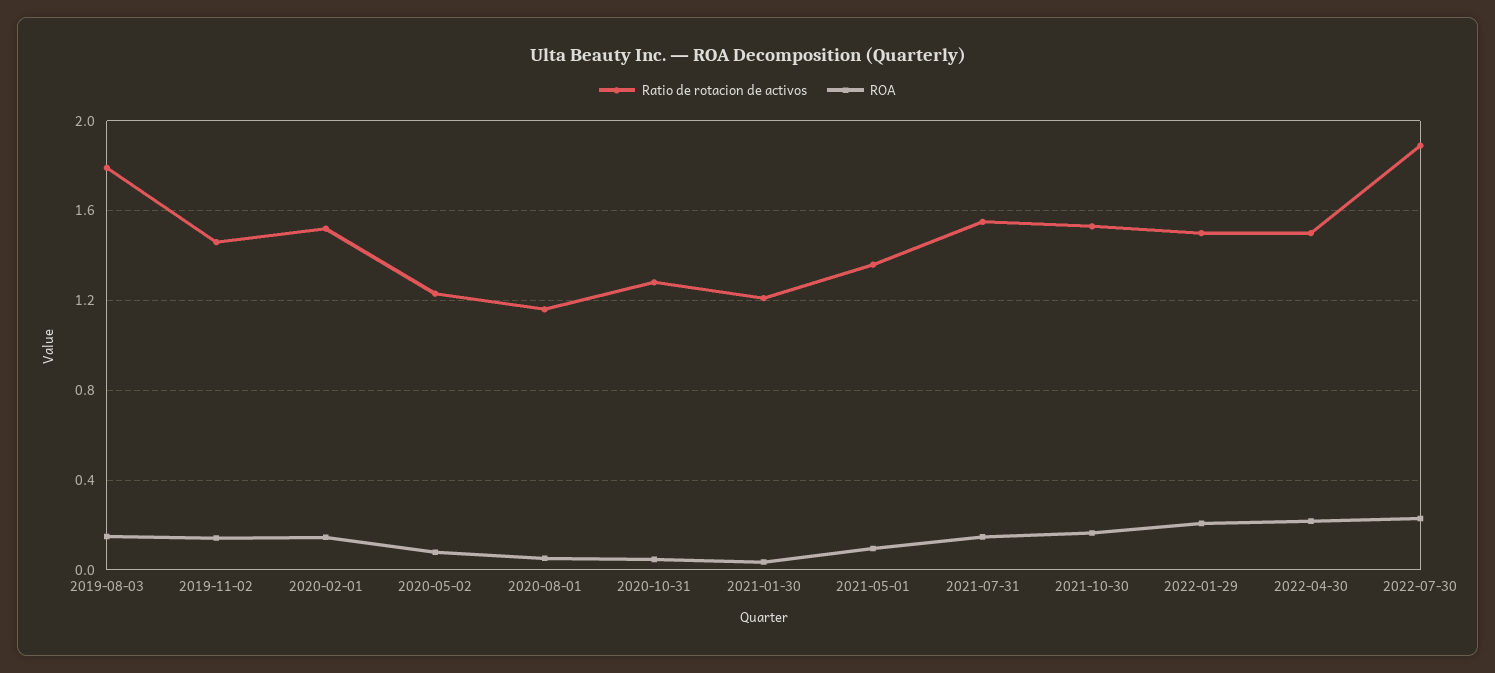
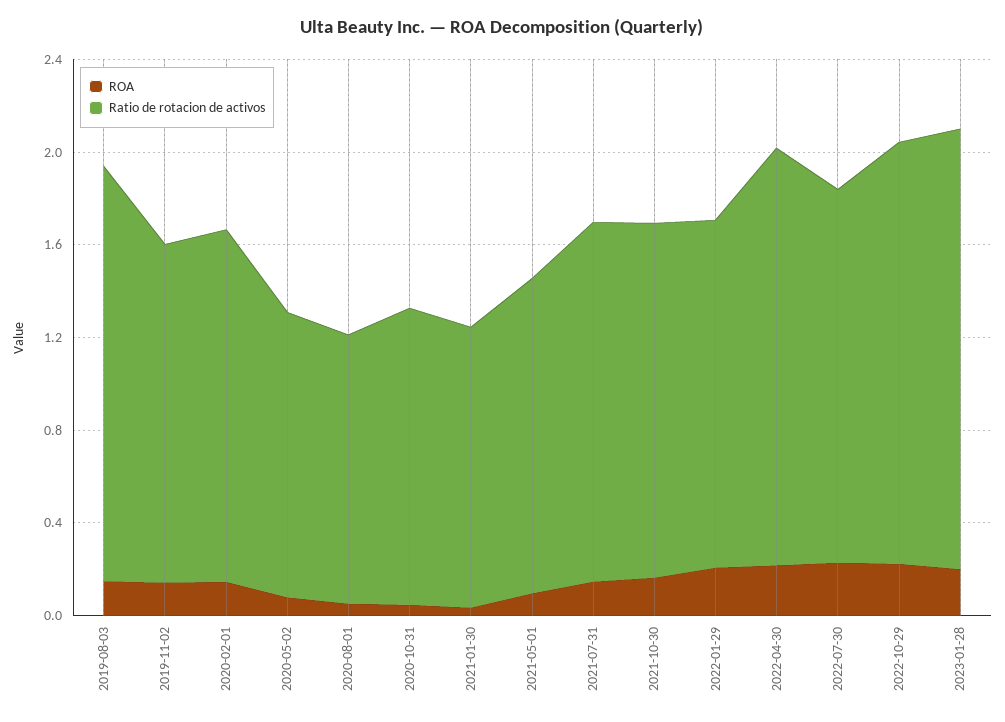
Ratio de rotacion de activos, 2022-04-30: 1.5 -> 1.8
Ratio de rotacion de activos, 2022-07-30: 1.9 -> 1.6
ROA, 2022-10-29: none -> 0.2
Ratio de rotacion de activos, 2022-10-29: none -> 1.8
ROA, 2023-01-28: none -> 0.2
Ratio de rotacion de activos, 2023-01-28: none -> 1.9

